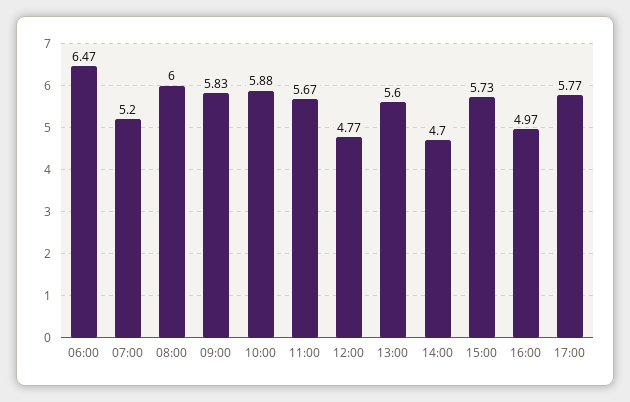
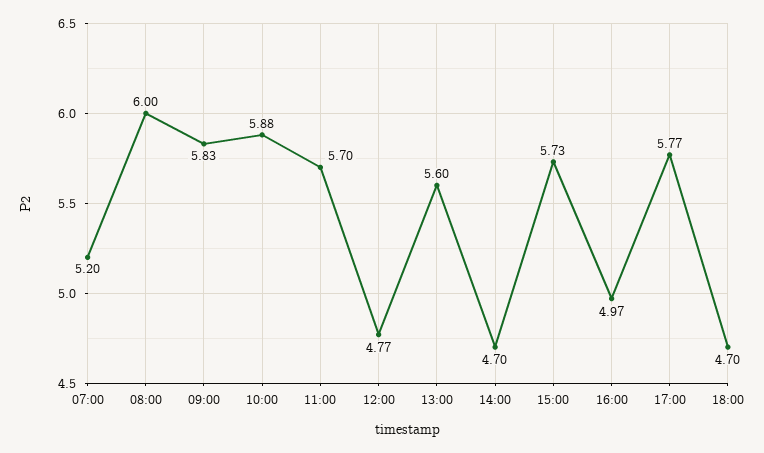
06:00: 6.47 -> none
11:00: 5.67 -> 5.7
18:00: none -> 4.7

